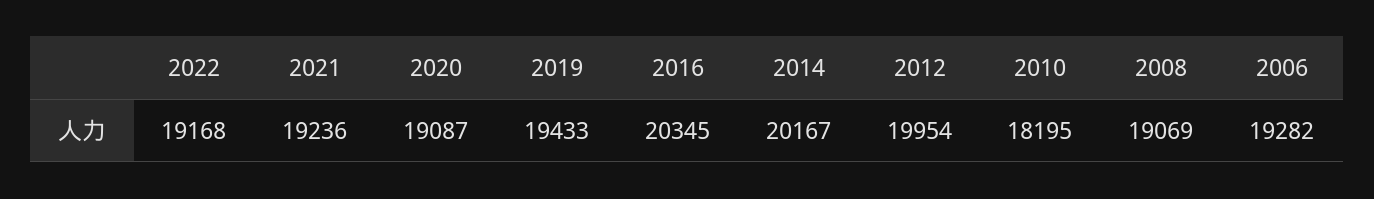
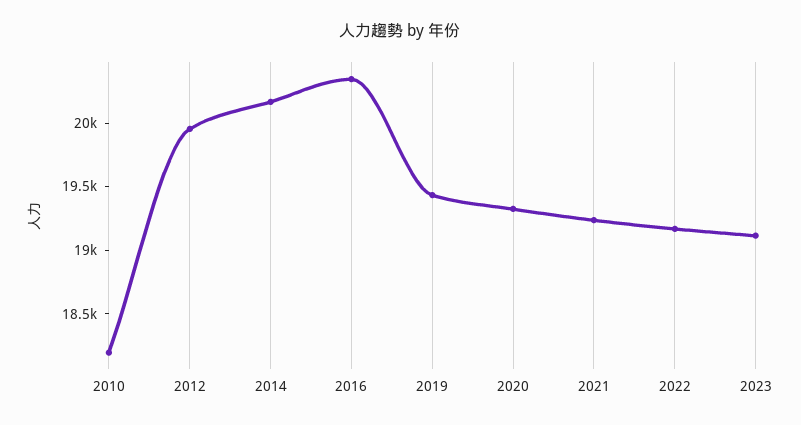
2020: 19087 -> 19300
2008: 19069 -> none
2006: 19282 -> none
2023: none -> 19100

